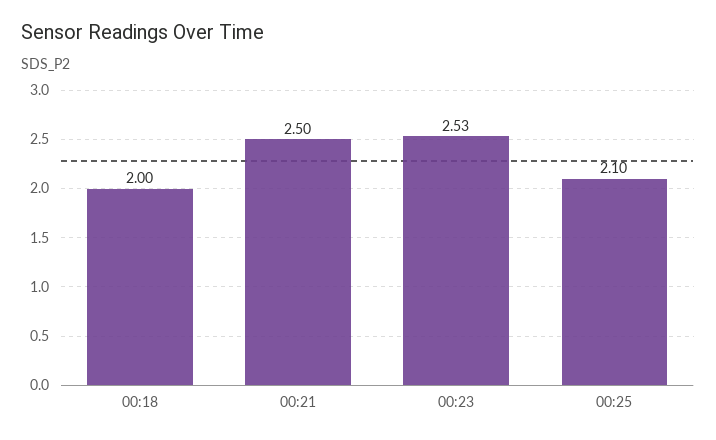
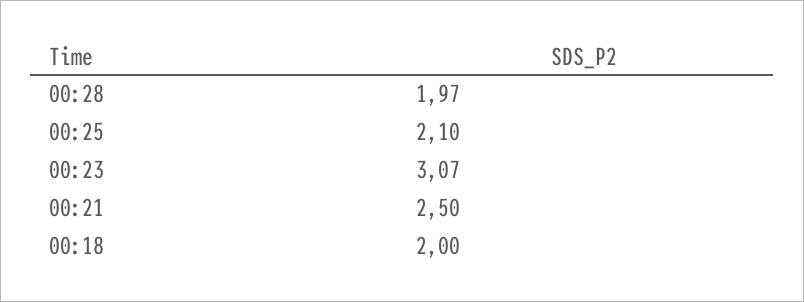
00:23: 2.53 -> 3.07
00:28: none -> 1.97

